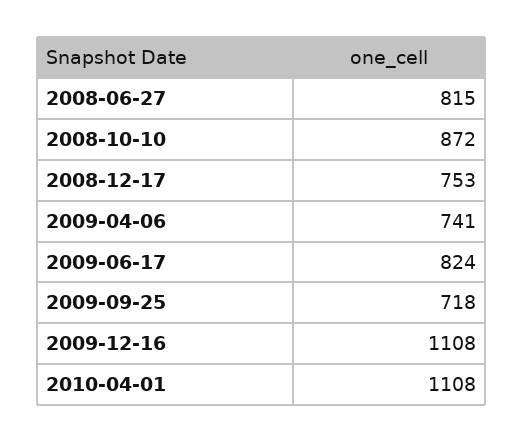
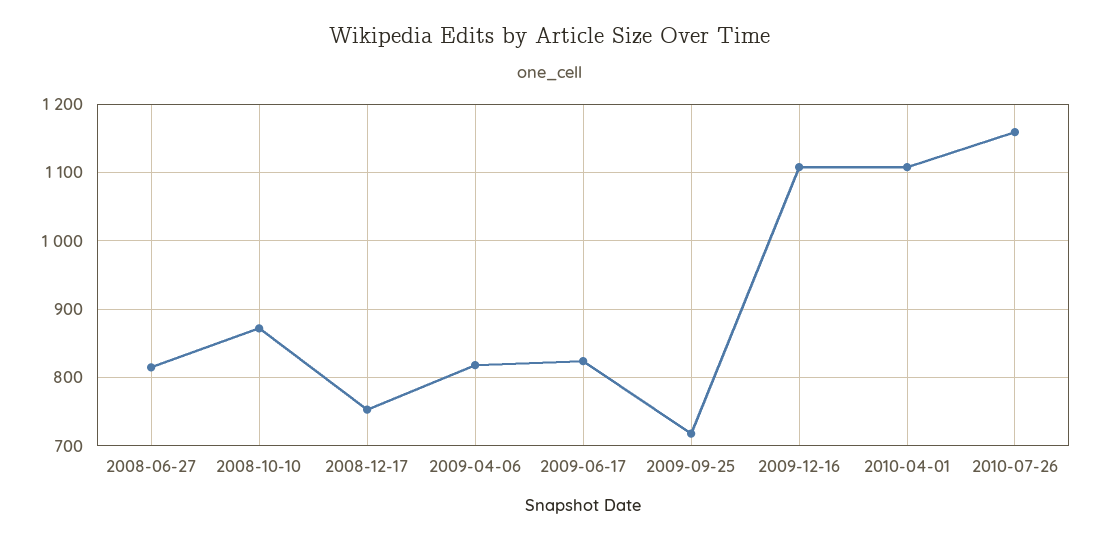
2009-04-06: 741 -> 820
2010-07-26: none -> 1160

